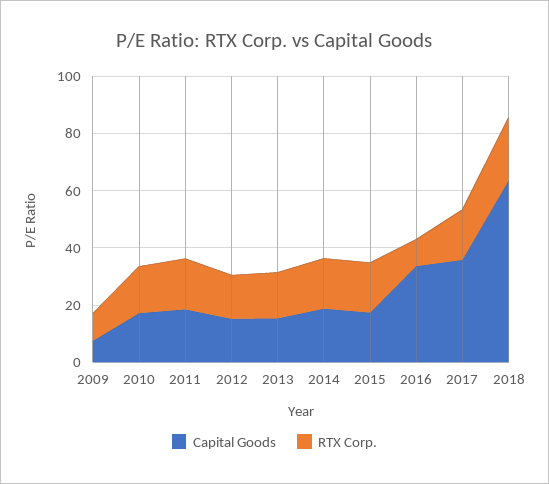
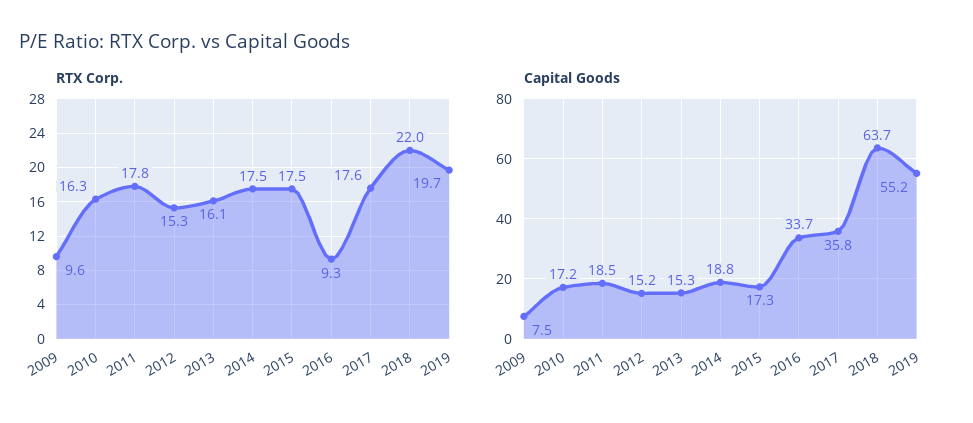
RTX Corp., 2019: none -> 19.7
Capital Goods, 2019: none -> 55.2

